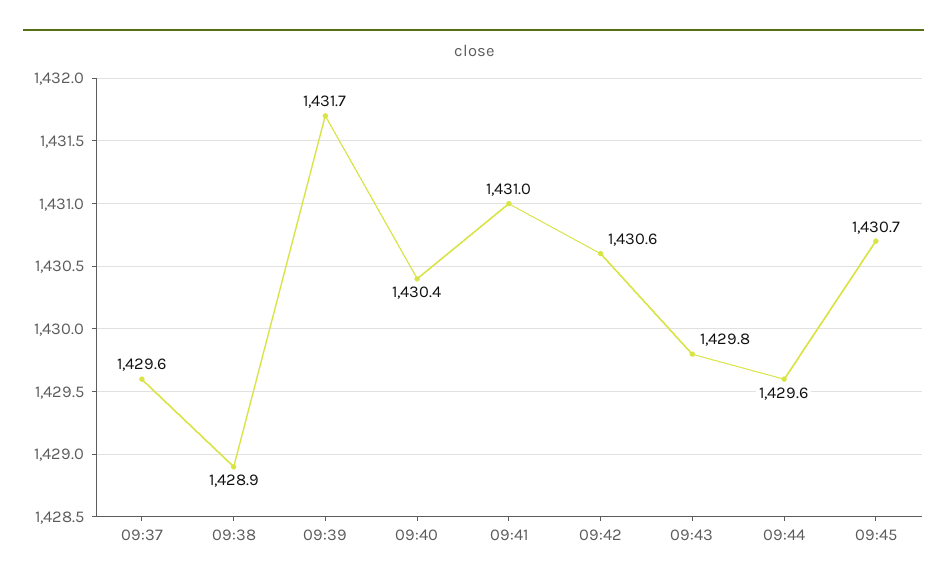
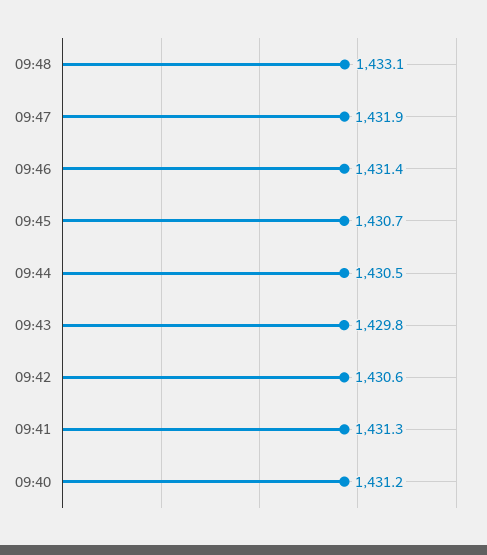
09:37: 1429.6 -> none
09:38: 1428.9 -> none
09:39: 1431.7 -> none
09:40: 1430.4 -> 1431.2
09:41: 1431 -> 1431.3
09:44: 1429.6 -> 1430.5
09:48: none -> 1433.1
09:47: none -> 1431.9
09:46: none -> 1431.4

